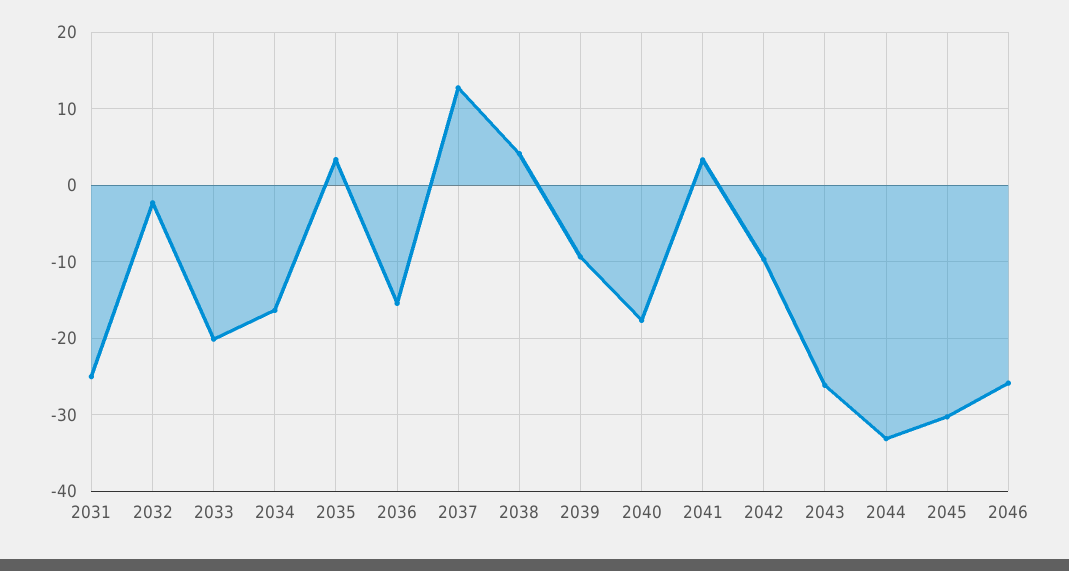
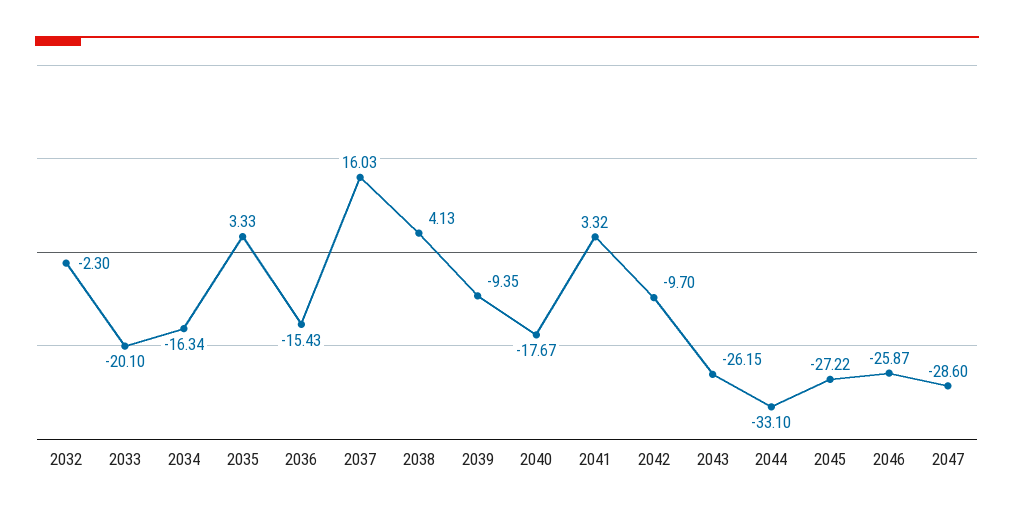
2031: -25 -> none
2037: 13 -> 16.03
2045: -30 -> -27.22
2047: none -> -28.6

